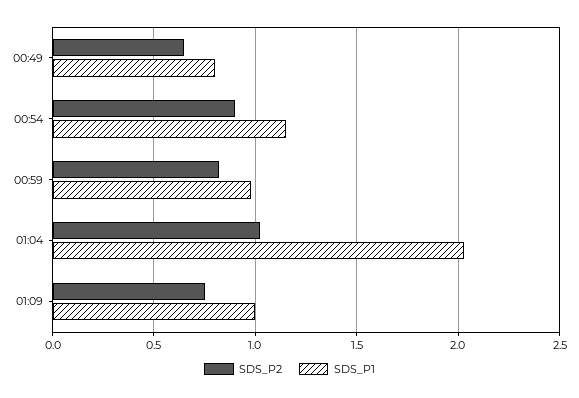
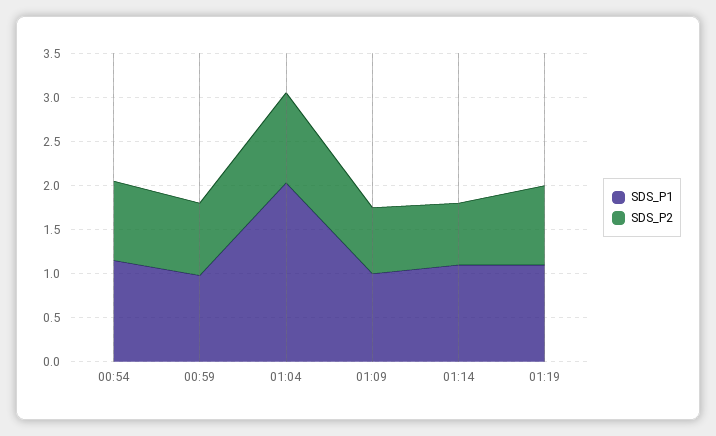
SDS_P2, 00:49: 0.65 -> none
SDS_P1, 00:49: 0.8 -> none
SDS_P1, 01:14: none -> 1.1
SDS_P2, 01:14: none -> 0.7
SDS_P1, 01:19: none -> 1.1
SDS_P2, 01:19: none -> 0.9

